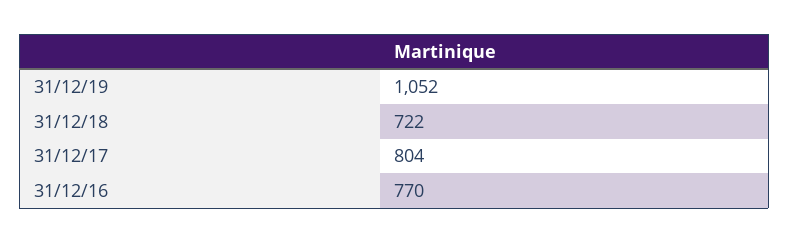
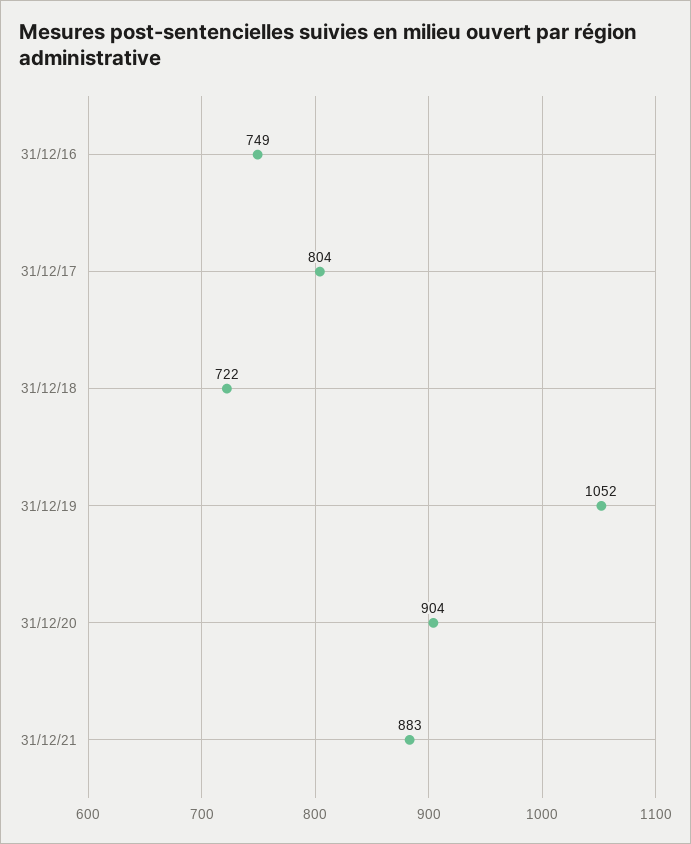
31/12/16: 770 -> 749
31/12/20: none -> 904
31/12/21: none -> 883

